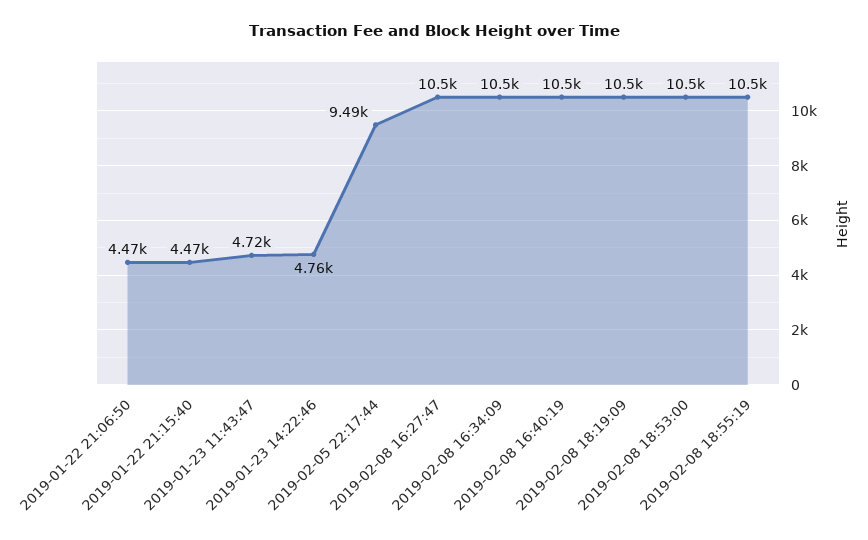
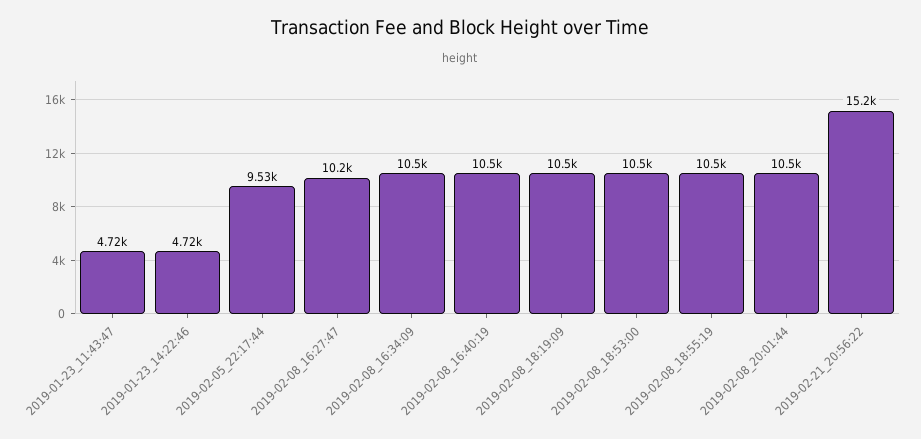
2019-01-22 21:06:50: 4470 -> none
2019-01-22 21:15:40: 4470 -> none
2019-01-23 14:22:46: 4760 -> 4720
2019-02-05 22:17:44: 9490 -> 9530
2019-02-08 16:27:47: 10500 -> 10200
2019-02-08_20:01:44: none -> 10500
2019-02-21_20:56:22: none -> 15200

